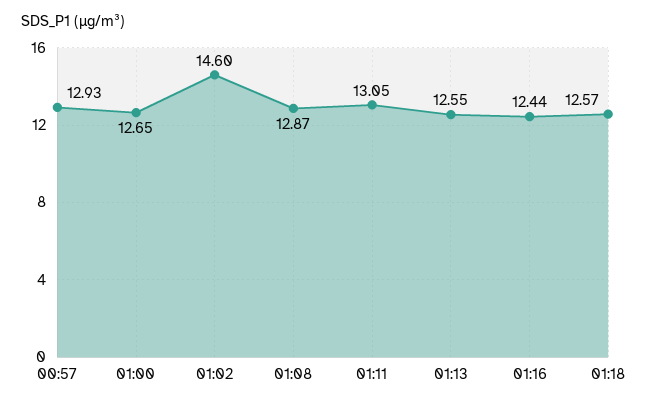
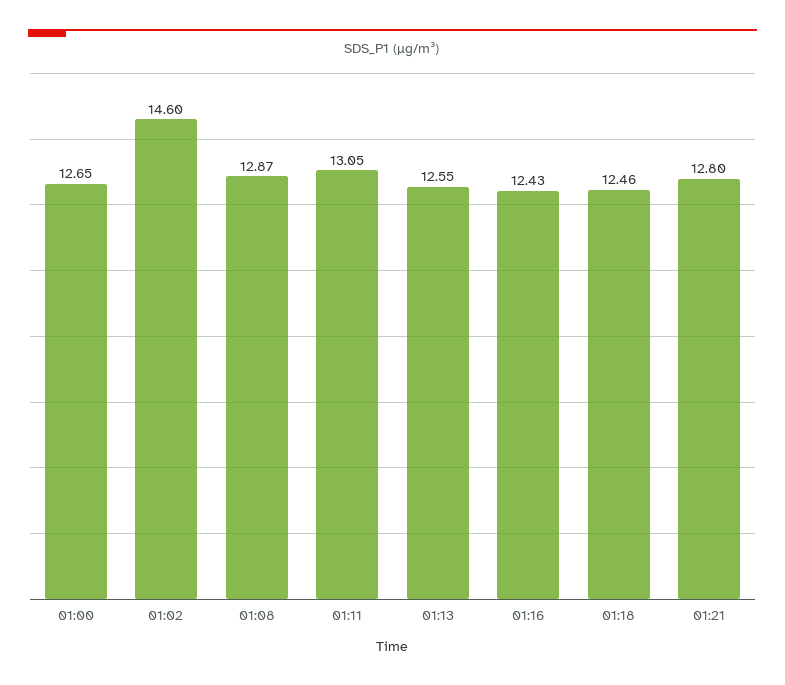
00:57: 12.93 -> none
01:16: 12.44 -> 12.43
01:18: 12.57 -> 12.46
01:21: none -> 12.8

